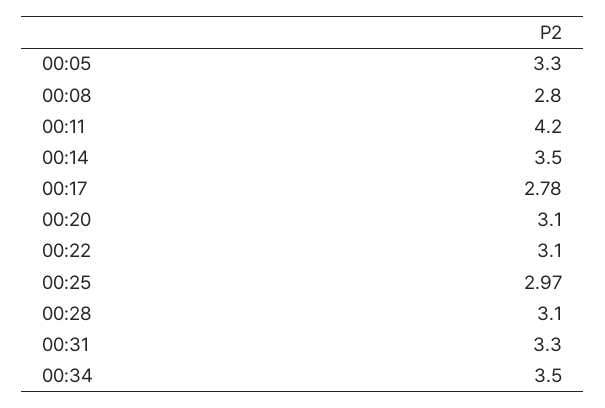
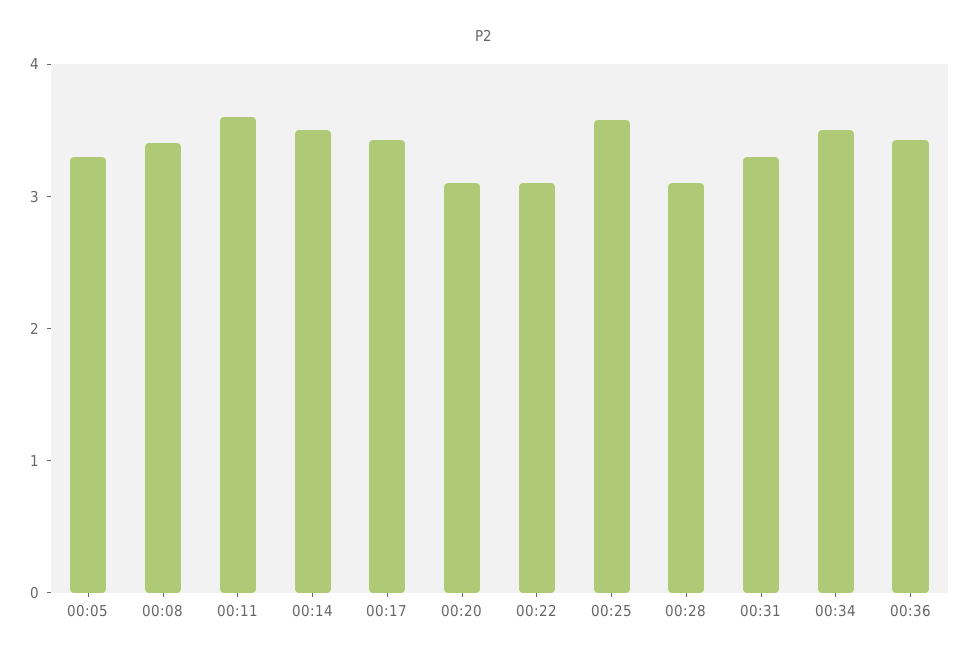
00:08: 2.8 -> 3.4
00:11: 4.2 -> 3.6
00:17: 2.78 -> 3.4
00:25: 2.97 -> 3.6
00:36: none -> 3.4

